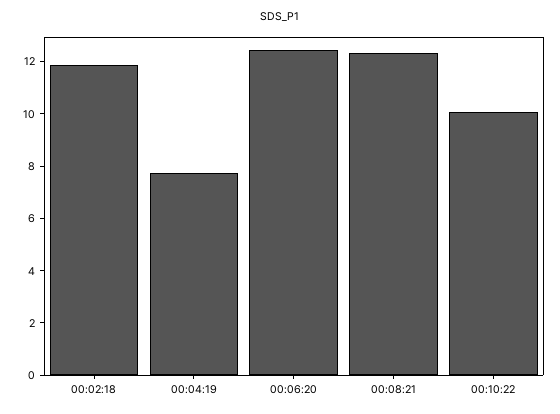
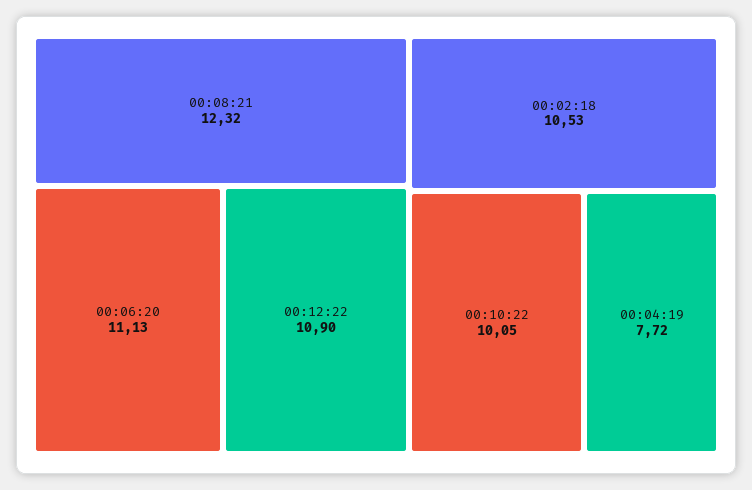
00:02:18: 12 -> 10.53
00:06:20: 12.5 -> 11.13
00:12:22: none -> 10.9

